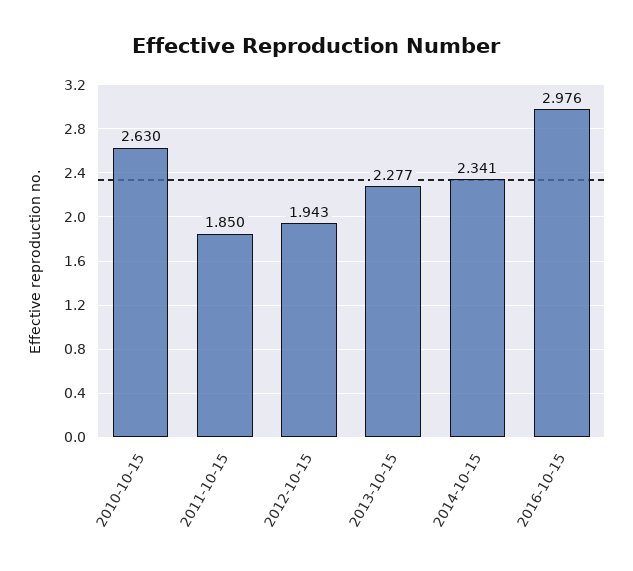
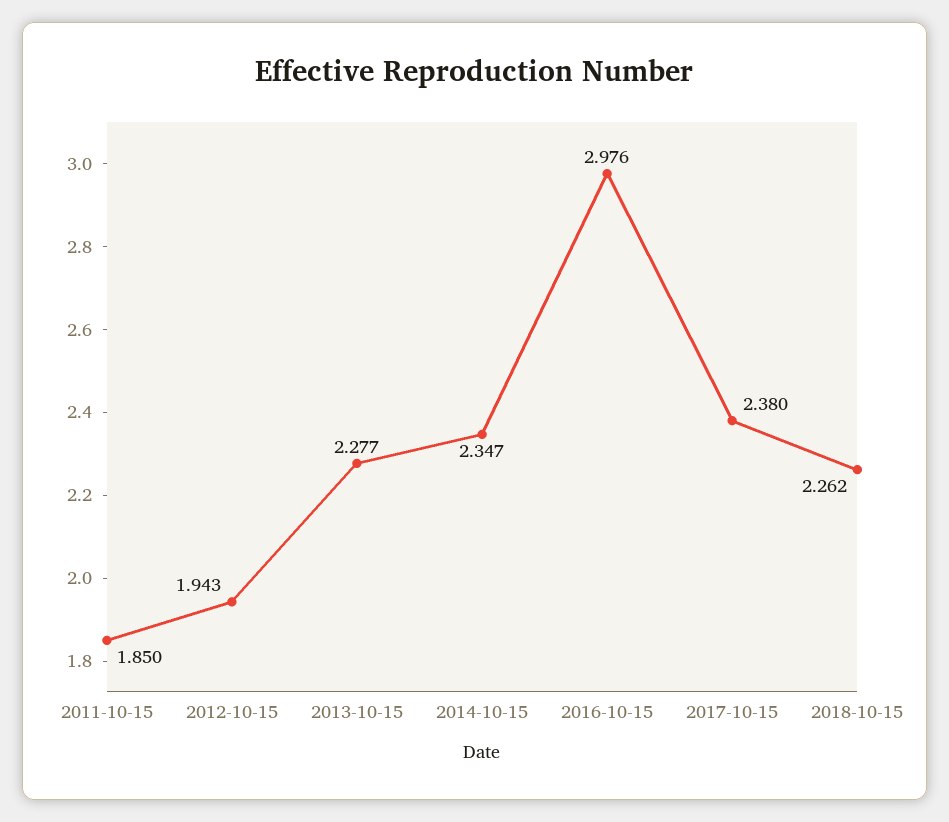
2010-10-15: 2.63 -> none
2014-10-15: 2.341 -> 2.347
2017-10-15: none -> 2.38
2018-10-15: none -> 2.262

